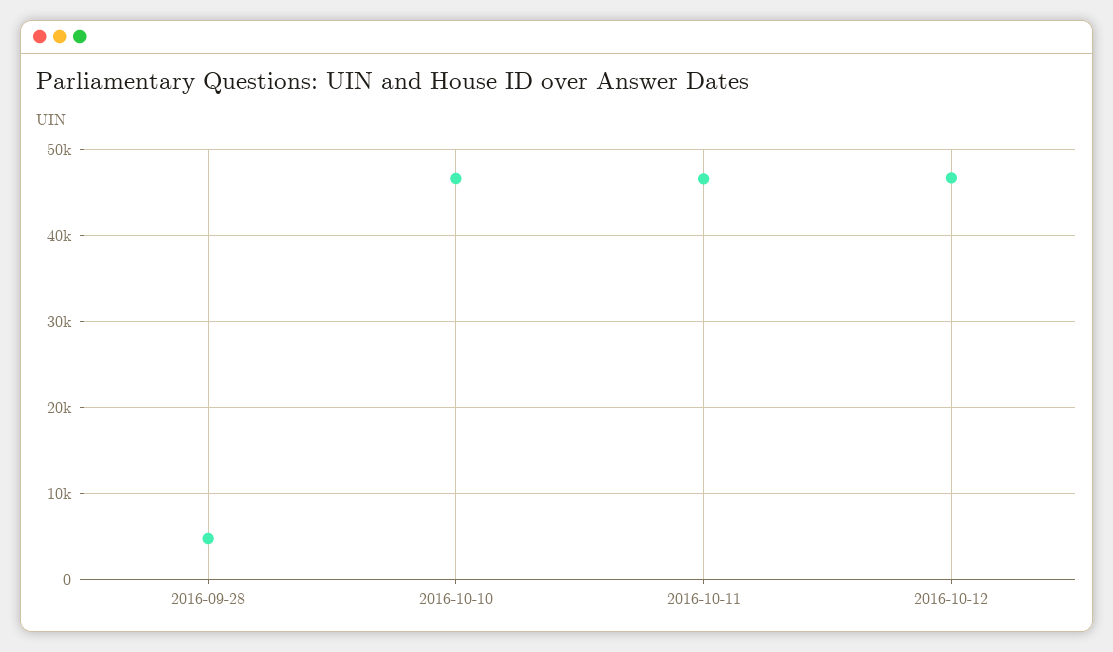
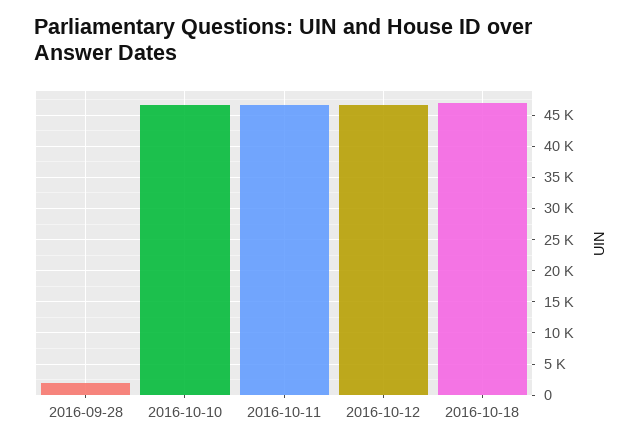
2016-09-28: 5000 -> 2000
2016-10-18: none -> 47000

